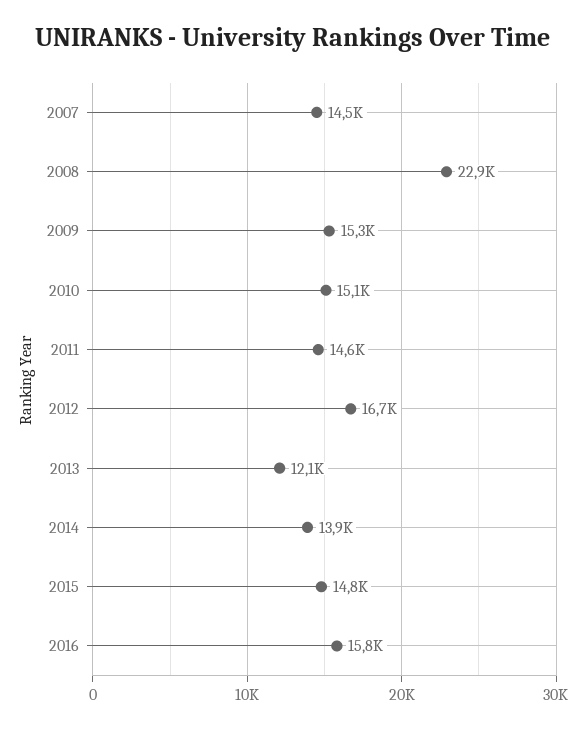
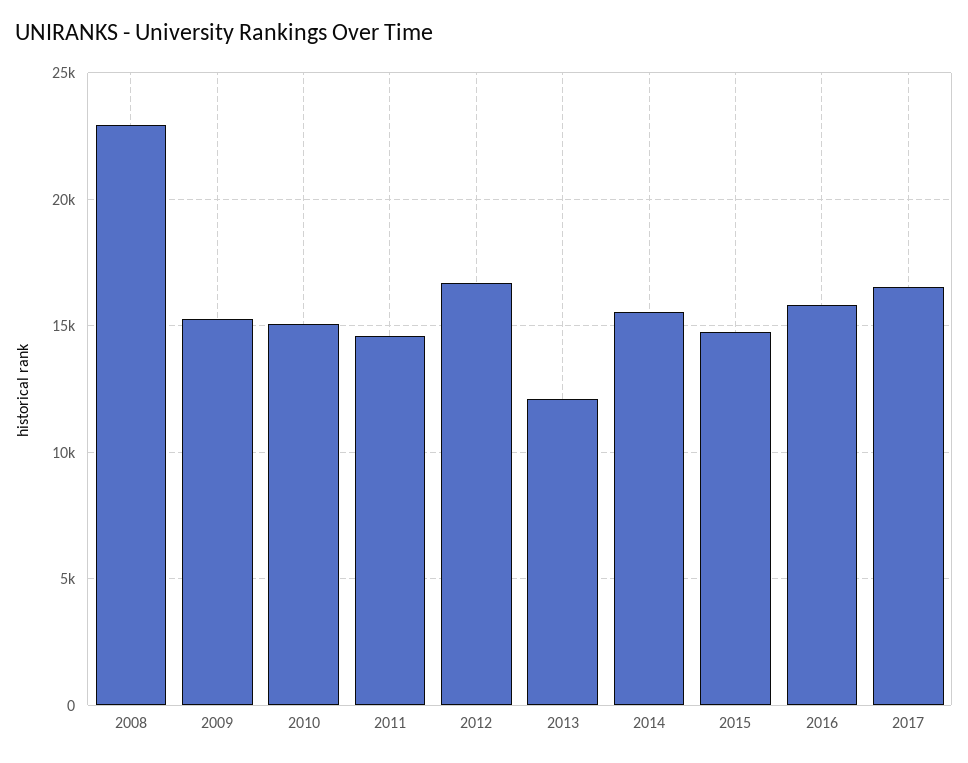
2007: 14500 -> none
2014: 13900 -> 15500
2017: none -> 16500

